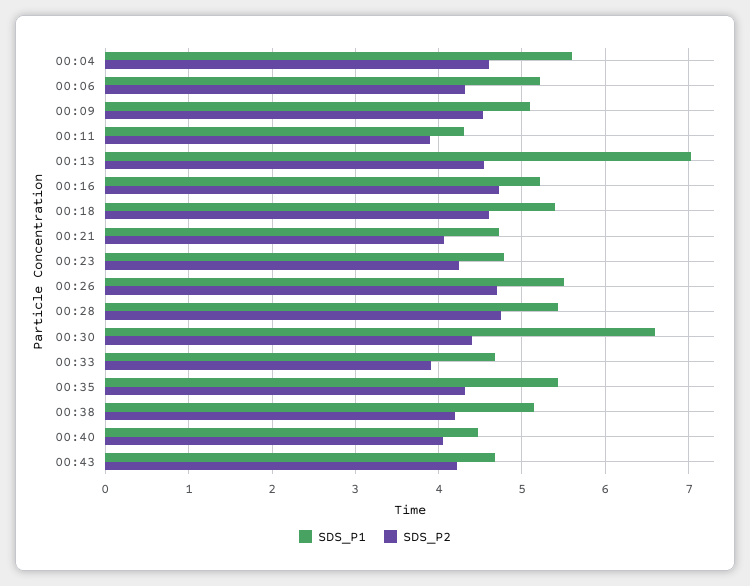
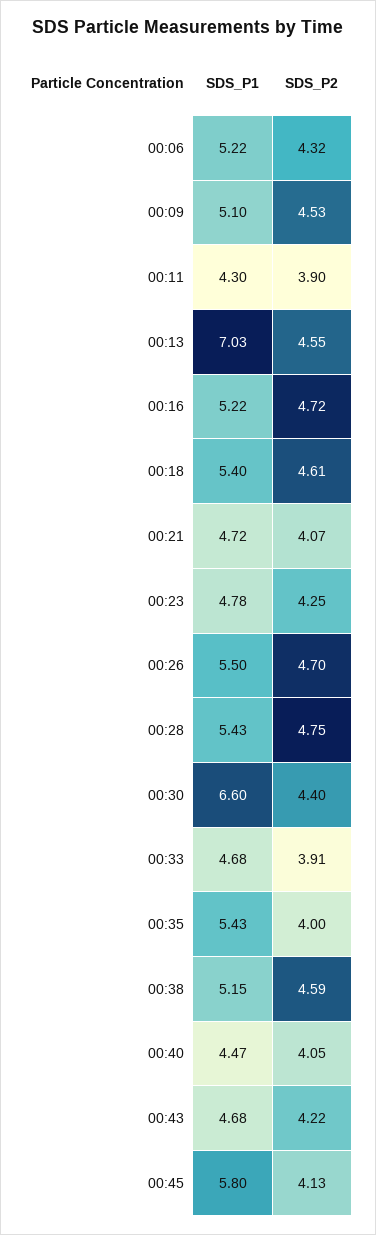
SDS_P1, 00:04: 5.6 -> none
SDS_P2, 00:04: 4.6 -> none
SDS_P2, 00:35: 4.3 -> 4
SDS_P2, 00:38: 4.2 -> 4.59
SDS_P1, 00:45: none -> 5.8
SDS_P2, 00:45: none -> 4.13

